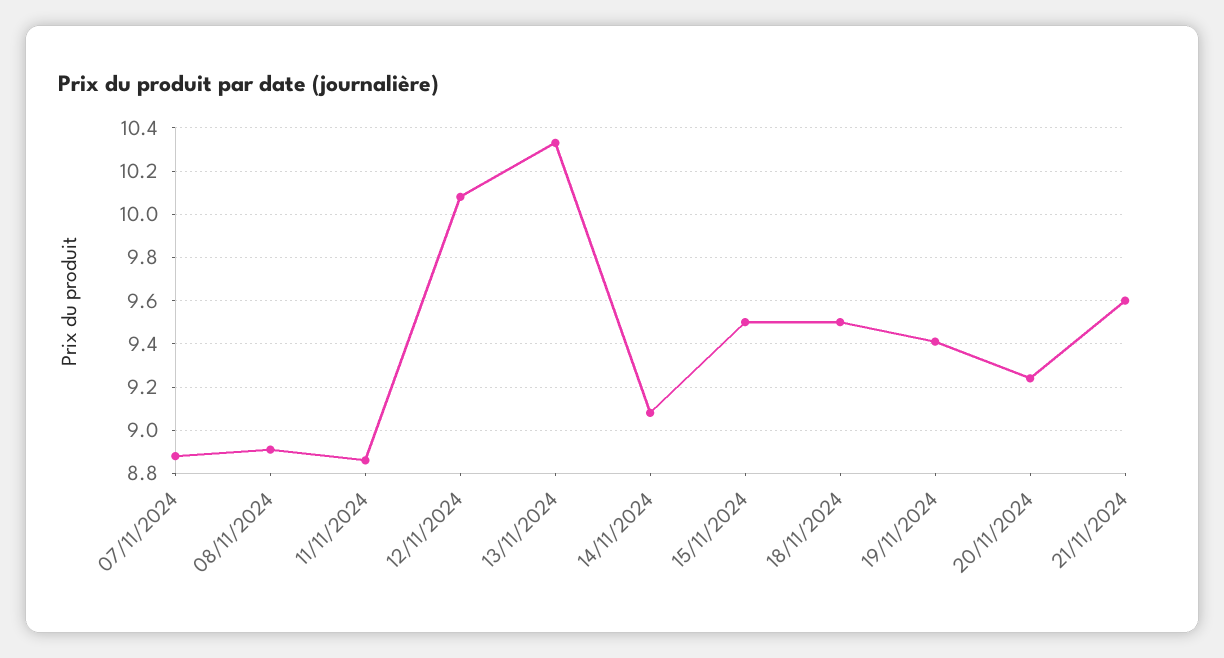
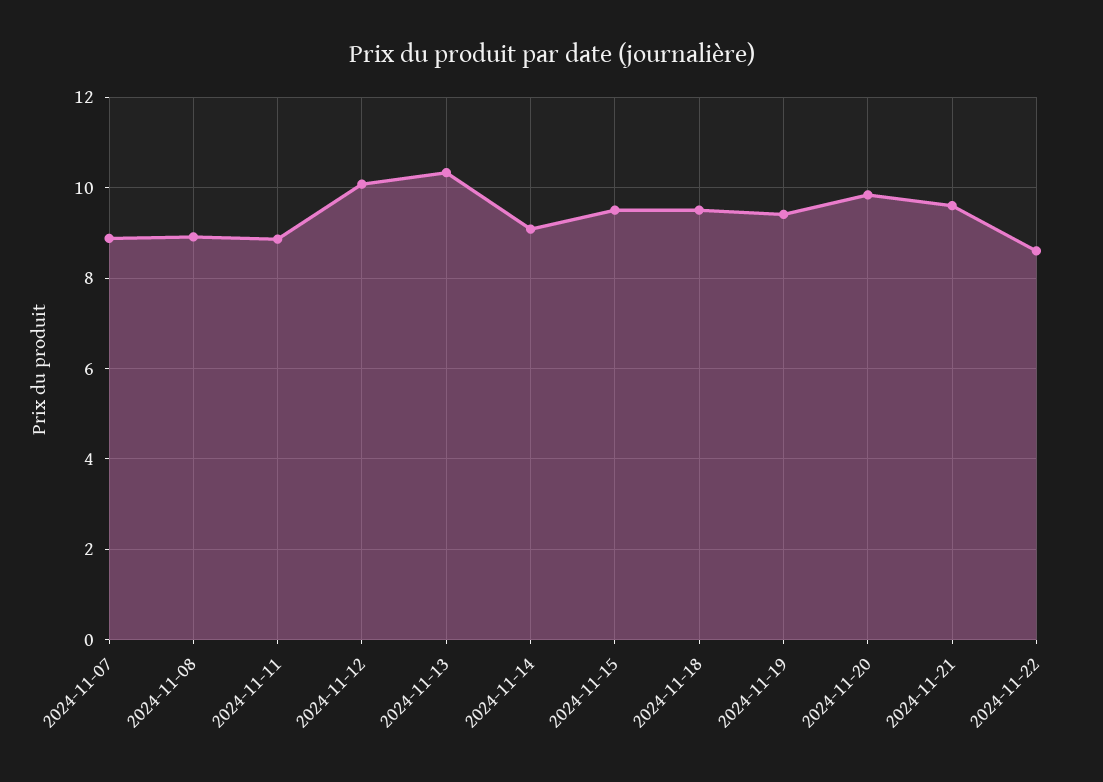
20/11/2024: 9.25 -> 9.8
2024-11-22: none -> 8.6

